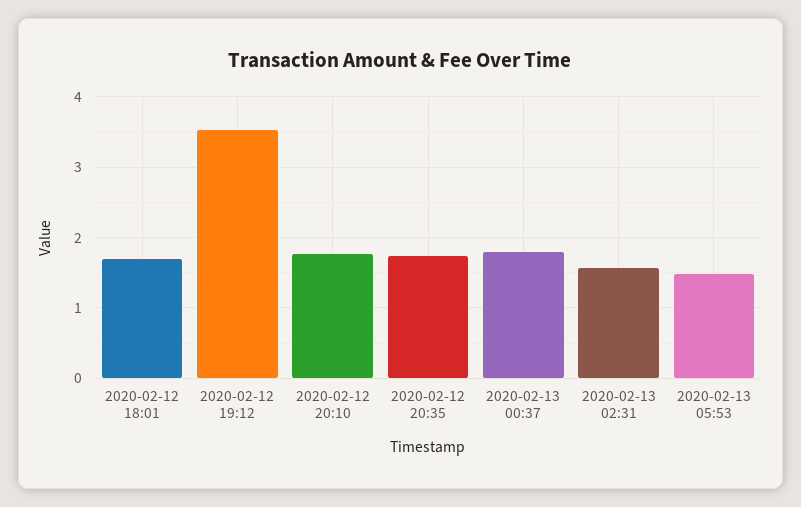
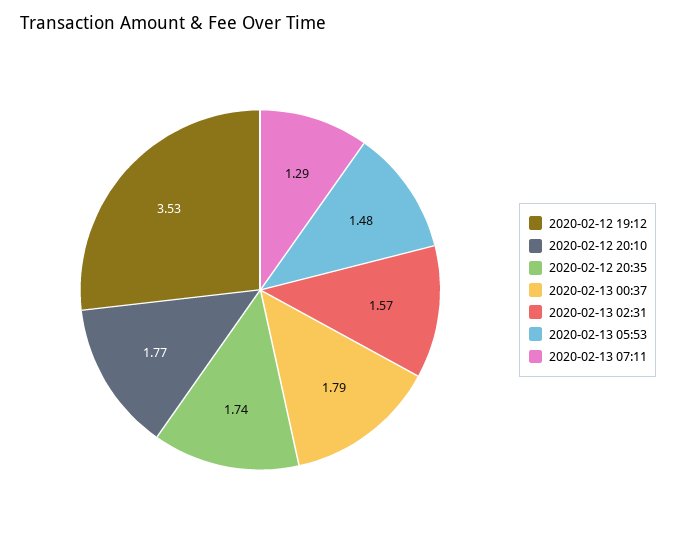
2020-02-12 18:01: 1.7 -> none
2020-02-13 07:11: none -> 1.29

